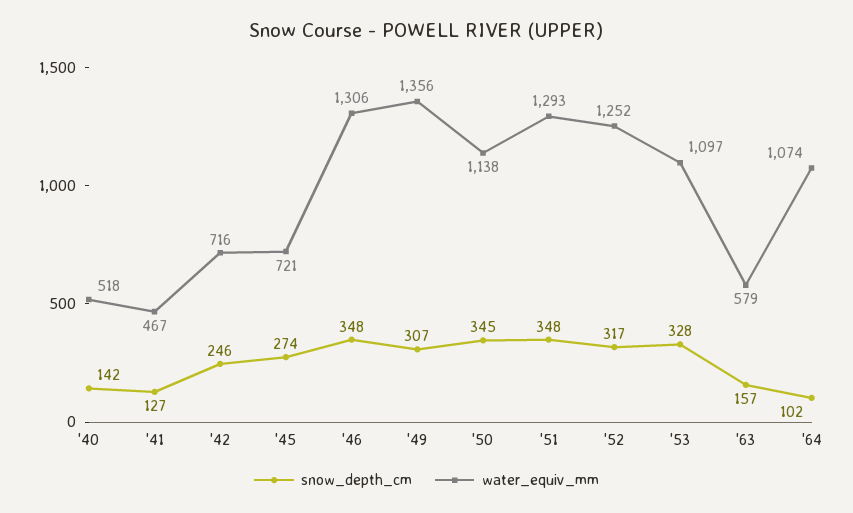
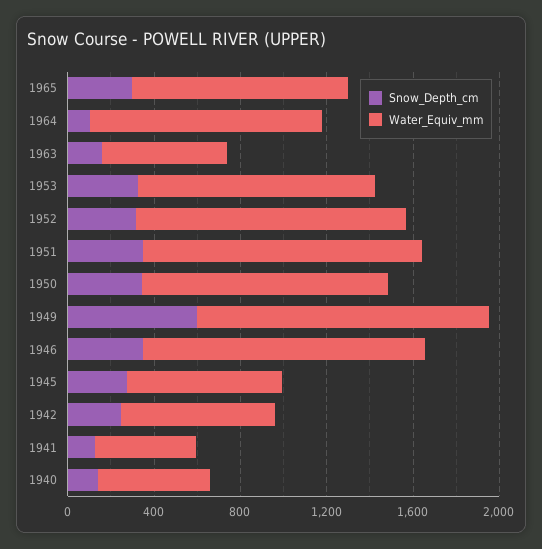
snow_depth_cm, '49: 307 -> 600
snow_depth_cm, 1965: none -> 300
water_equiv_mm, 1965: none -> 1000

